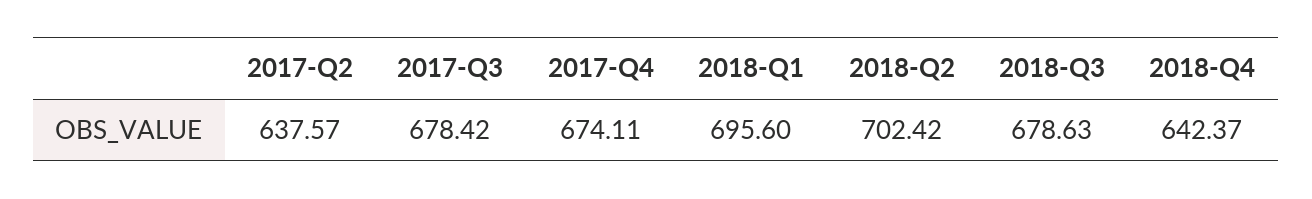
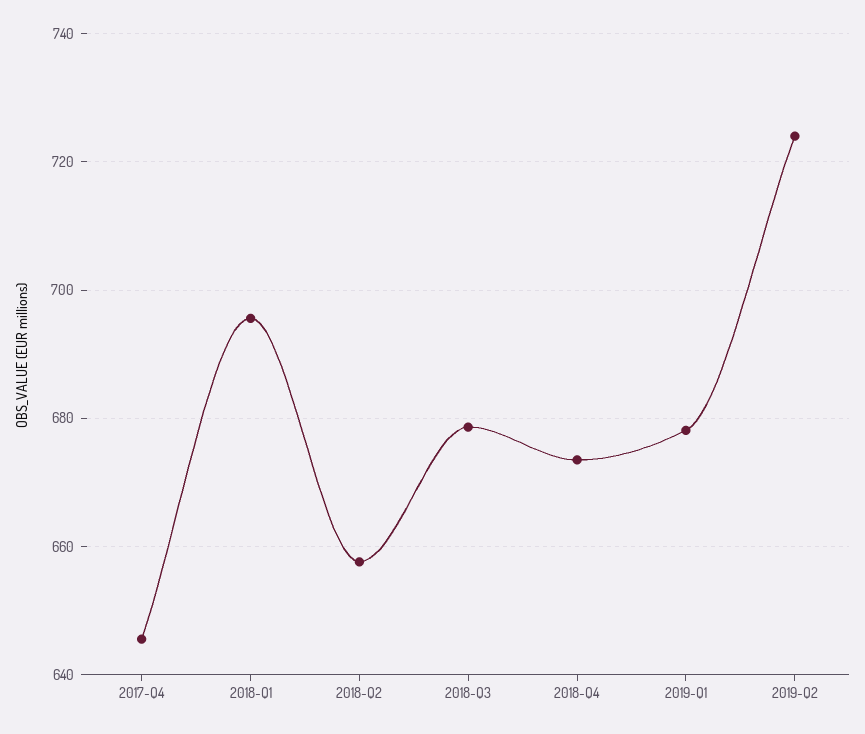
2017-Q2: 637.57 -> none
2017-Q3: 678.42 -> none
2017-Q4: 674.11 -> 646
2018-Q2: 702.42 -> 658
2018-Q4: 642.37 -> 674
2019-Q1: none -> 678
2019-Q2: none -> 724

